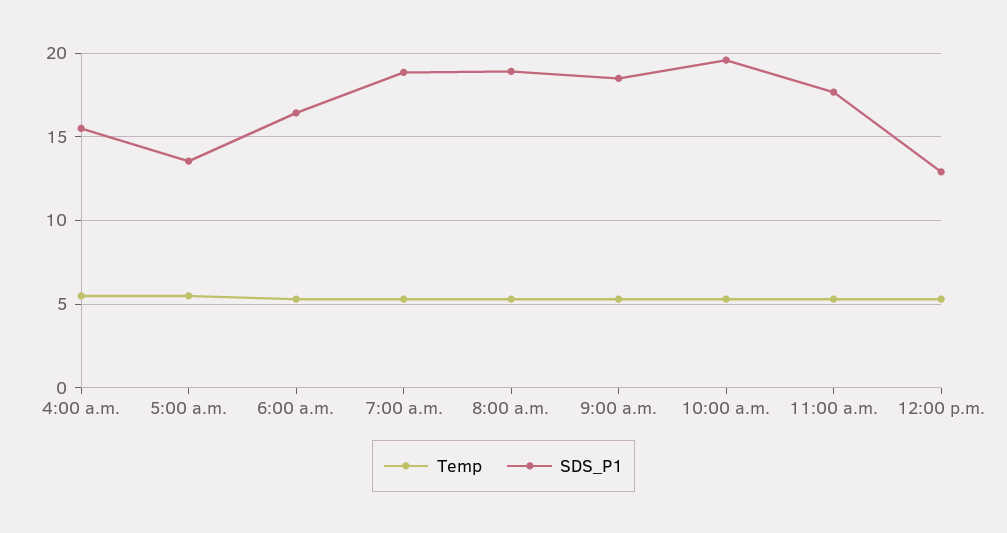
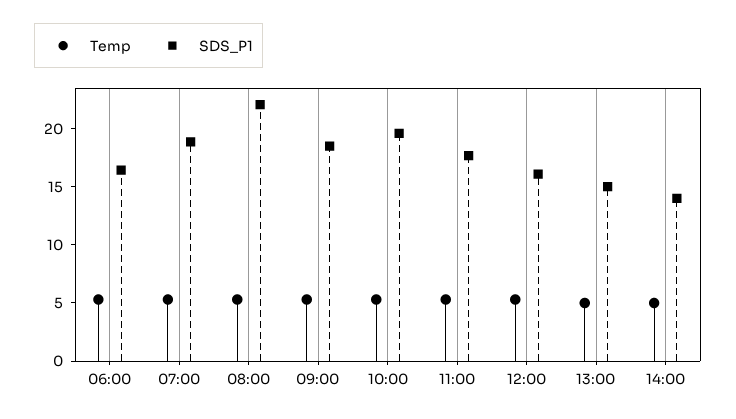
Temp, 4:00 a.m.: 5.5 -> none
SDS_P1, 4:00 a.m.: 15.5 -> none
Temp, 5:00 a.m.: 5.5 -> none
SDS_P1, 5:00 a.m.: 13.5 -> none
SDS_P1, 8:00 a.m.: 19 -> 22
SDS_P1, 12:00 p.m.: 13 -> 16
Temp, 13:00: none -> 5
SDS_P1, 13:00: none -> 15
Temp, 14:00: none -> 5
SDS_P1, 14:00: none -> 14

